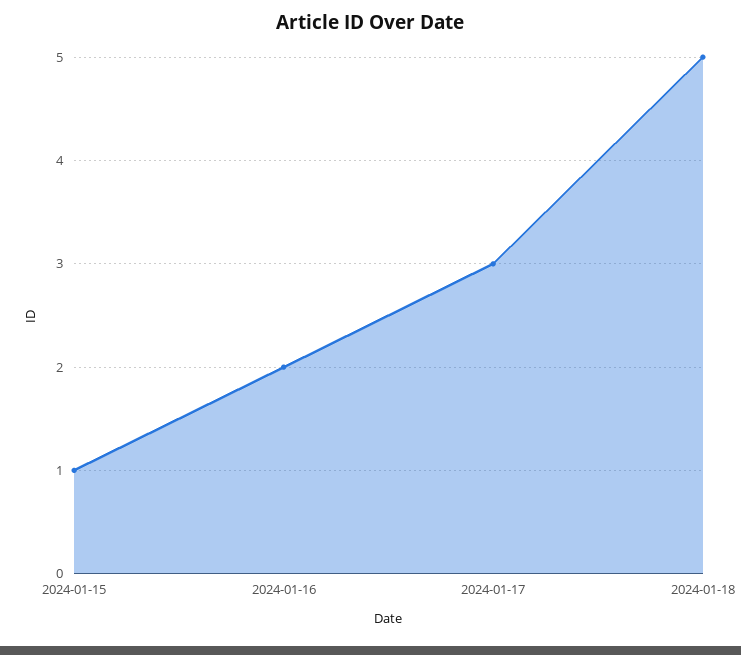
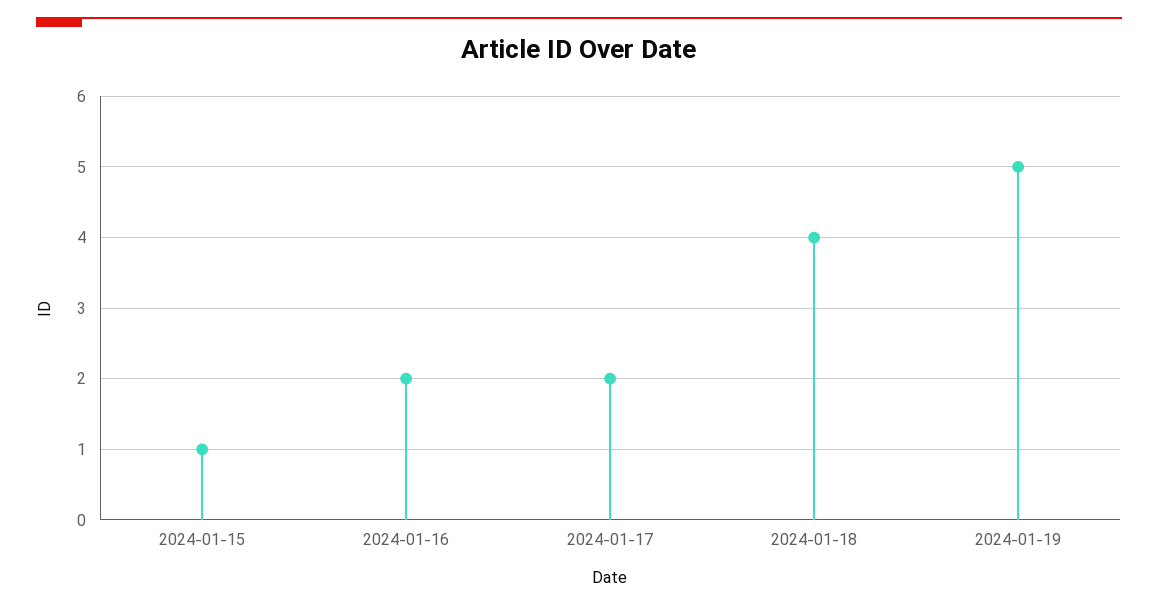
2024-01-17: 3 -> 2
2024-01-18: 5 -> 4
2024-01-19: none -> 5

